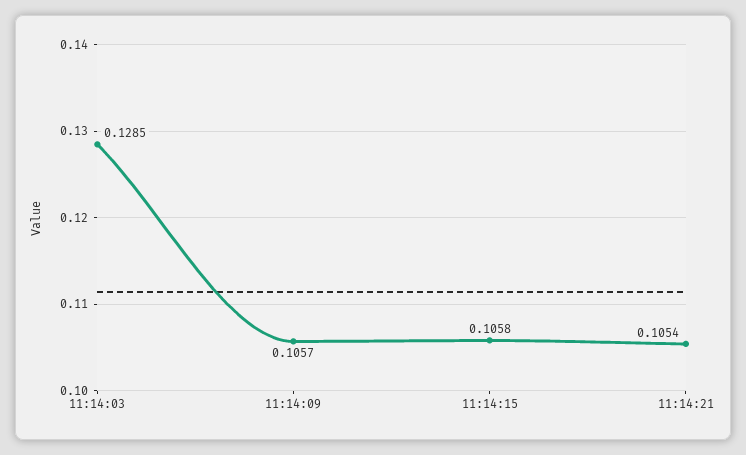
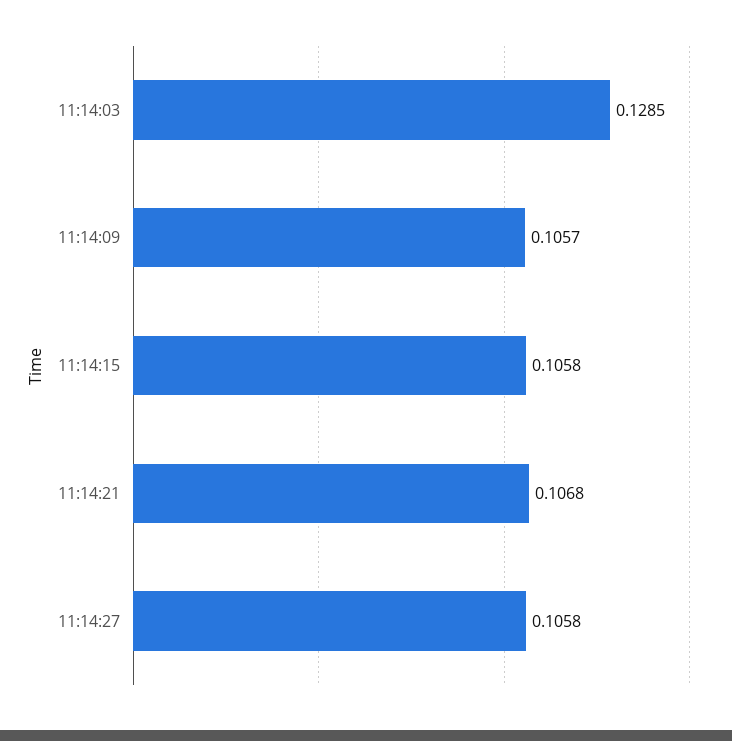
11:14:21: 0.1054 -> 0.1068
11:14:27: none -> 0.1058

